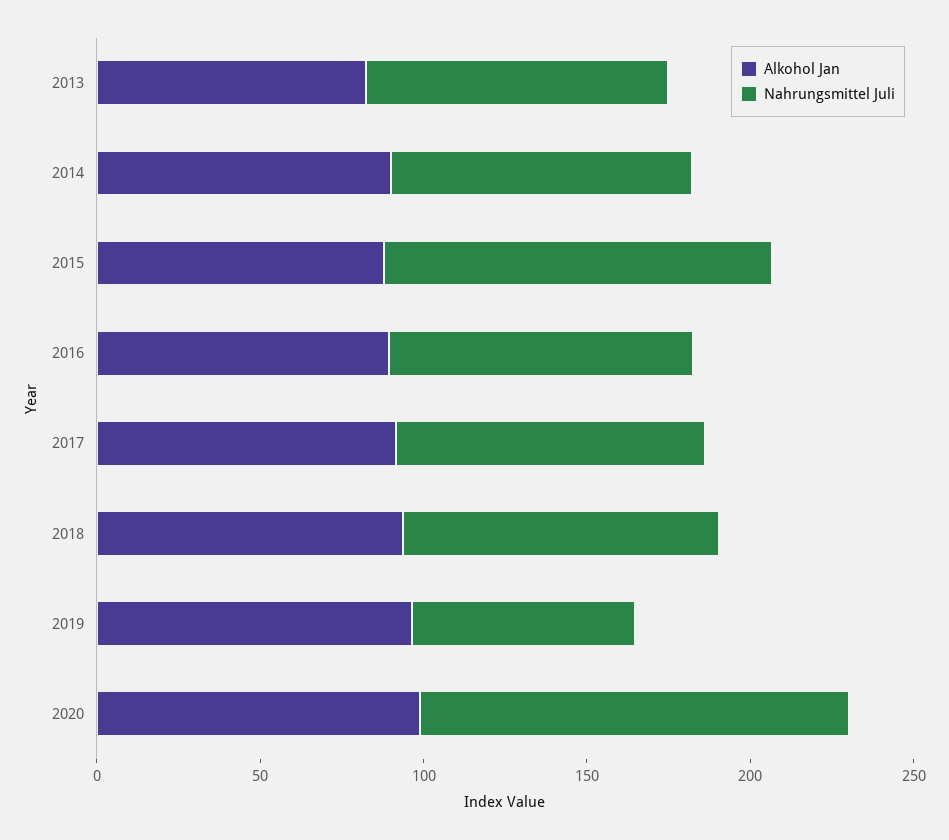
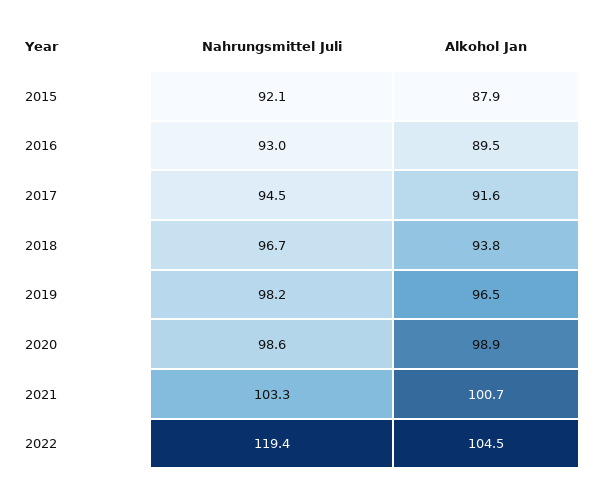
Alkohol Jan, 2013: 80 -> none
Nahrungsmittel Juli, 2013: 90 -> none
Alkohol Jan, 2014: 90 -> none
Nahrungsmittel Juli, 2014: 90 -> none
Nahrungsmittel Juli, 2015: 120 -> 92.1
Nahrungsmittel Juli, 2019: 70 -> 98.2
Nahrungsmittel Juli, 2020: 130 -> 98.6
Nahrungsmittel Juli, 2021: none -> 103.3
Alkohol Jan, 2021: none -> 100.7
Nahrungsmittel Juli, 2022: none -> 119.4
Alkohol Jan, 2022: none -> 104.5

